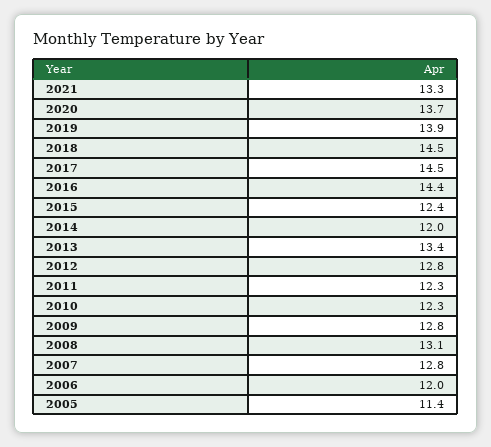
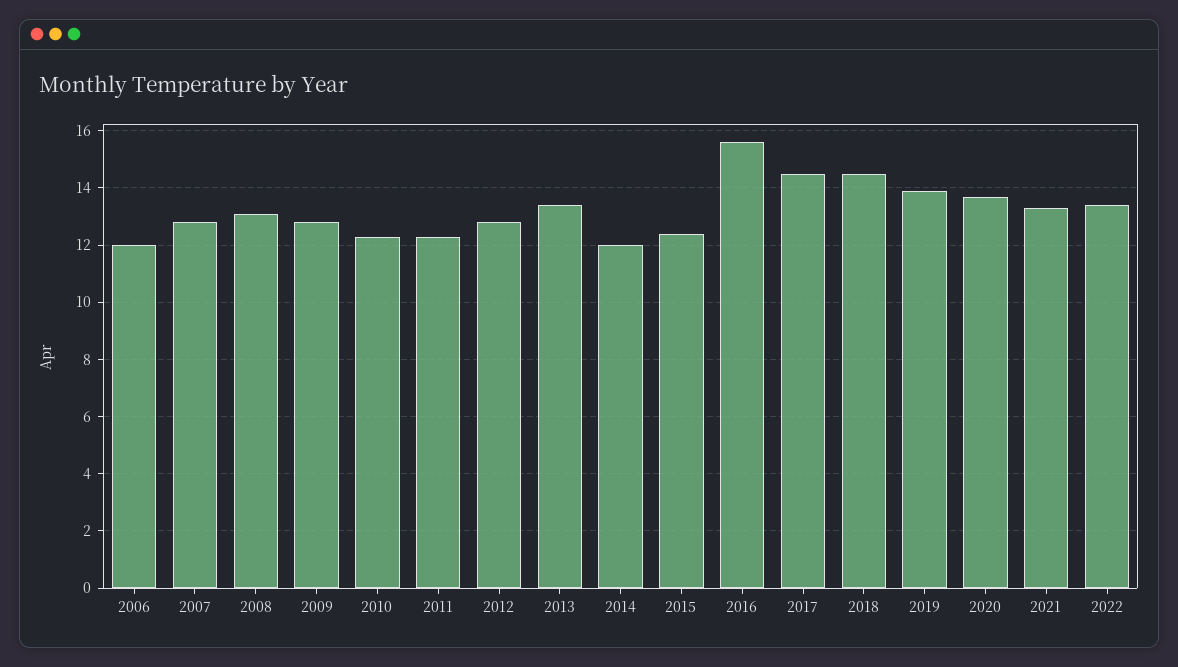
2016: 14.4 -> 15.5
2005: 11.4 -> none
2022: none -> 13.5

